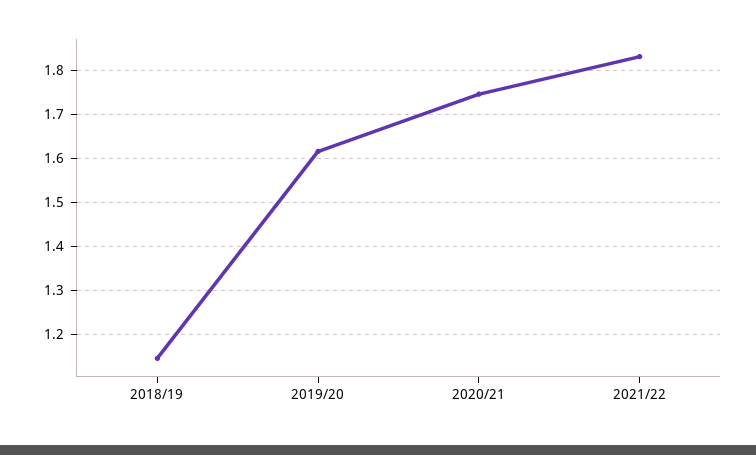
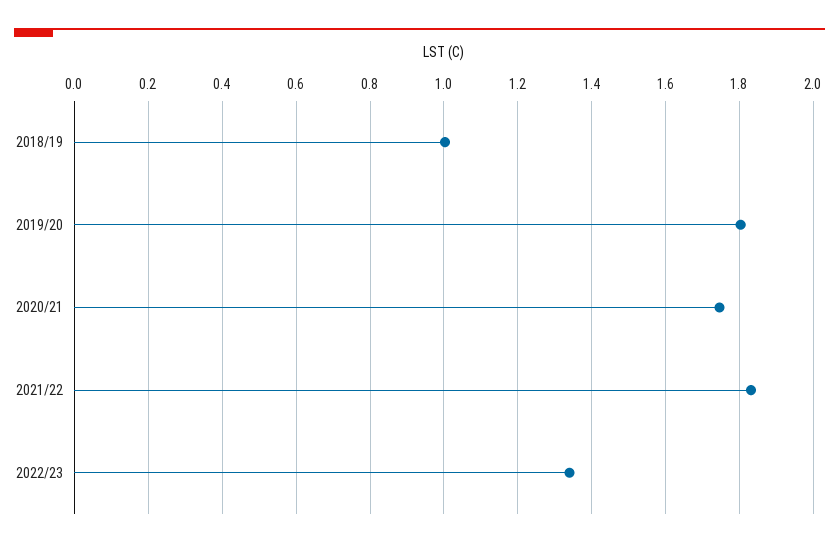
2018/19: 1.14 -> 1
2019/20: 1.62 -> 1.8
2022/23: none -> 1.34

